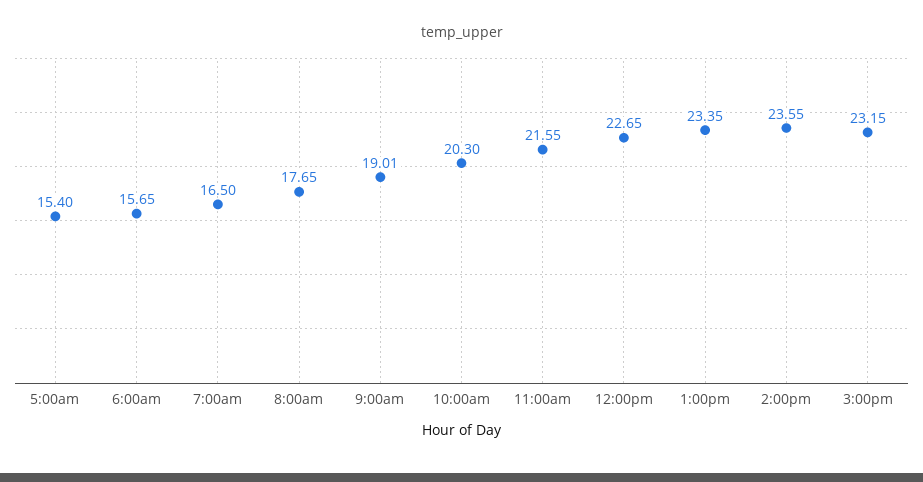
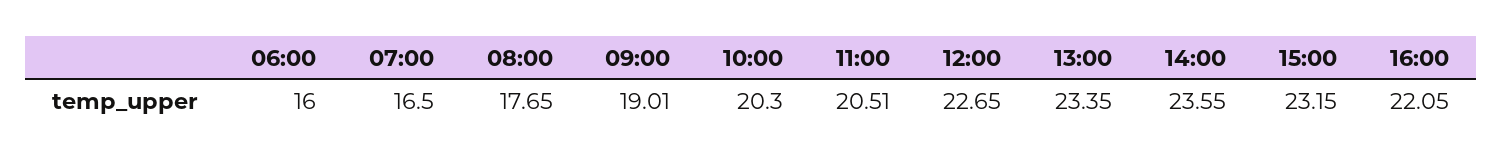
5:00am: 15.4 -> none
6:00am: 15.65 -> 16
11:00am: 21.55 -> 20.51
16:00: none -> 22.05

